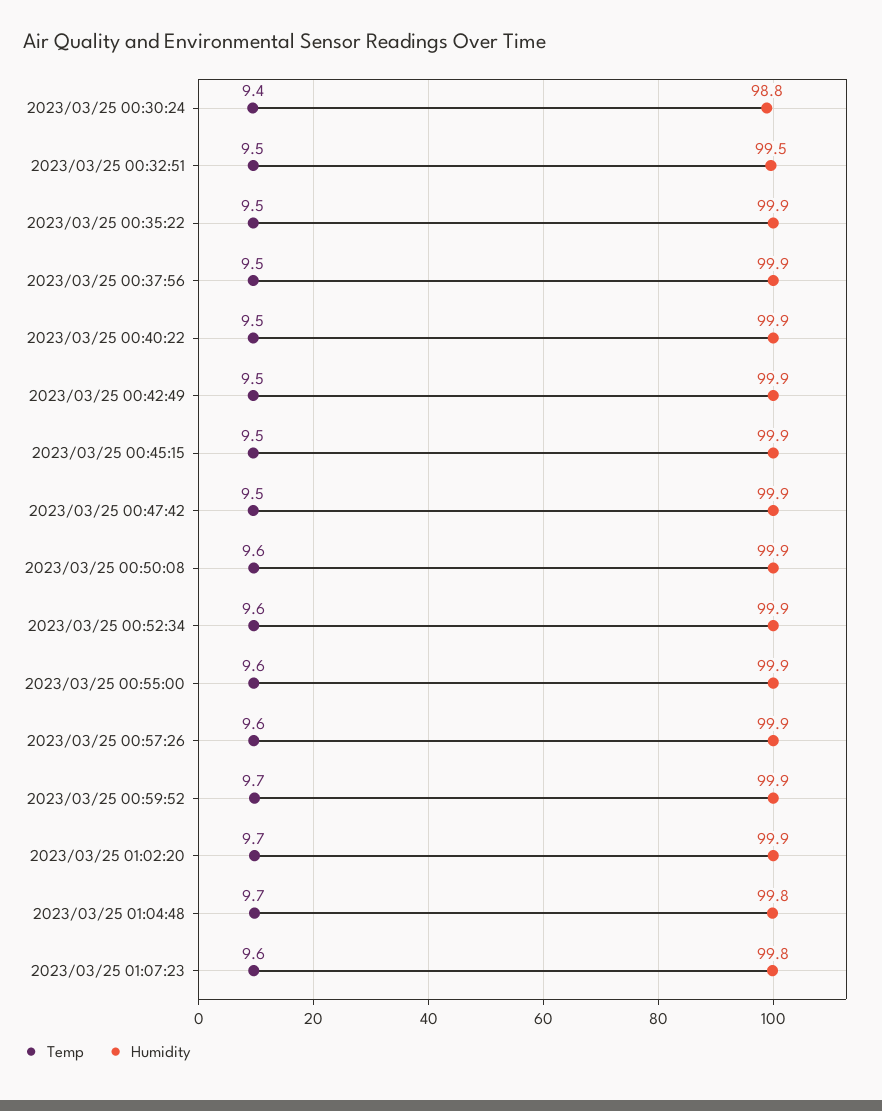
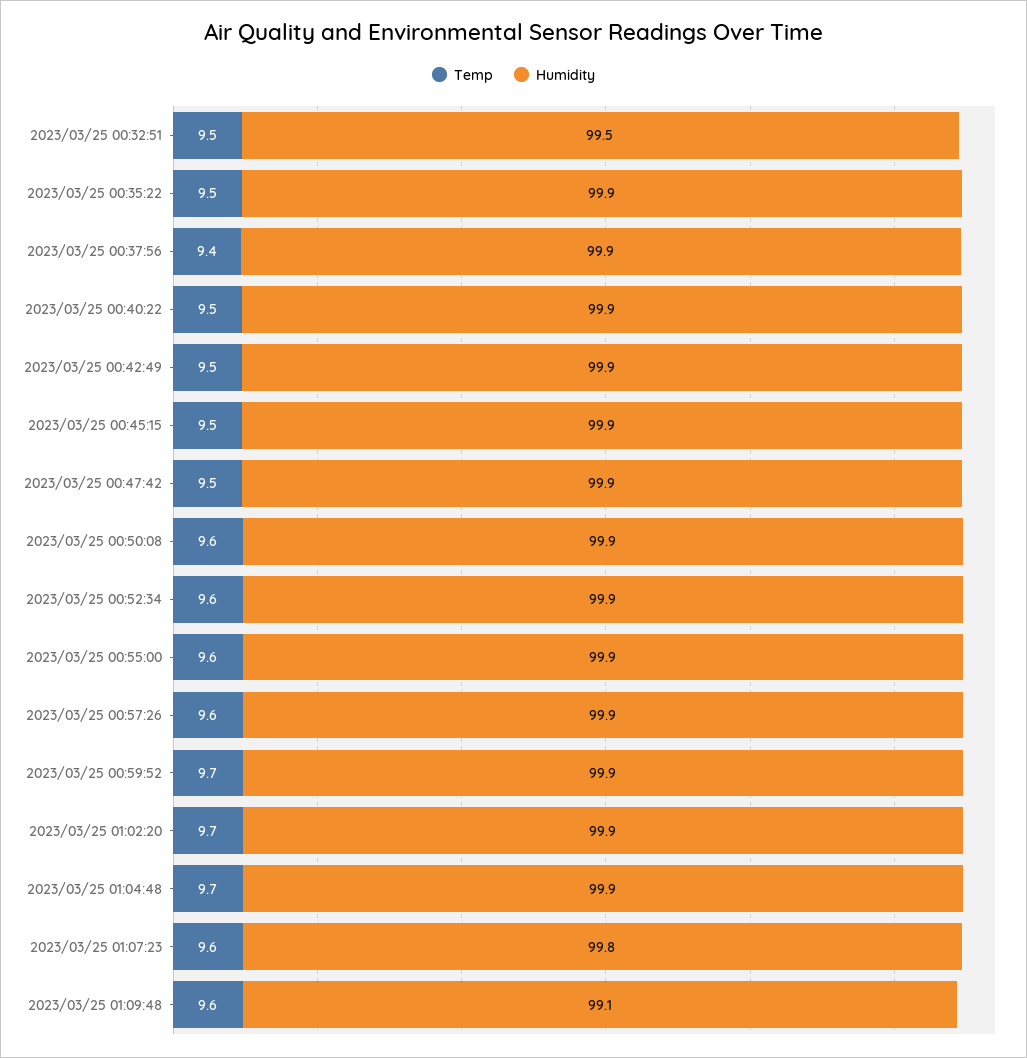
Temp, 2023/03/25 00:30:24: 9.4 -> none
Humidity, 2023/03/25 00:30:24: 98.8 -> none
Temp, 2023/03/25 00:37:56: 9.5 -> 9.4
Humidity, 2023/03/25 01:04:48: 99.8 -> 99.9
Temp, 2023/03/25 01:09:48: none -> 9.6
Humidity, 2023/03/25 01:09:48: none -> 99.1

